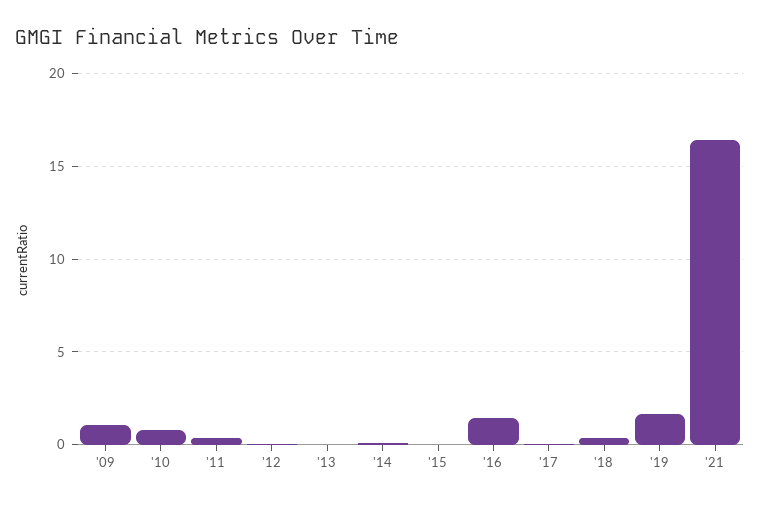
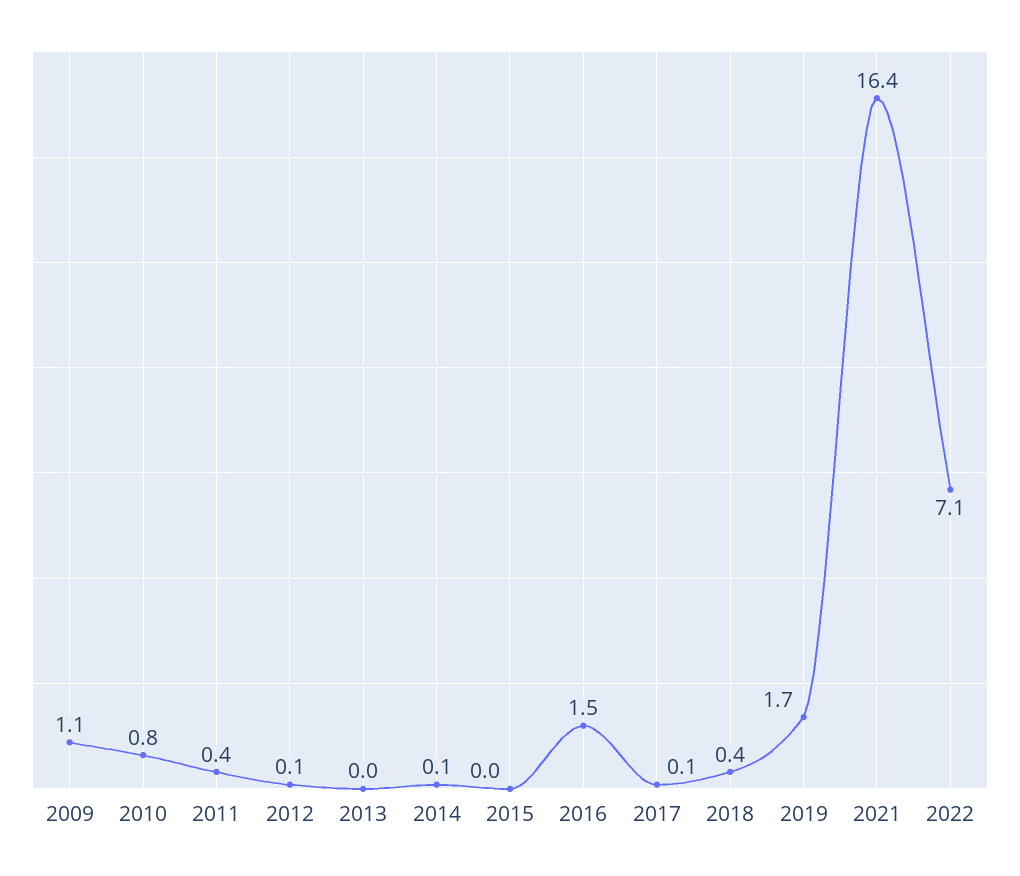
2022: none -> 7.1

